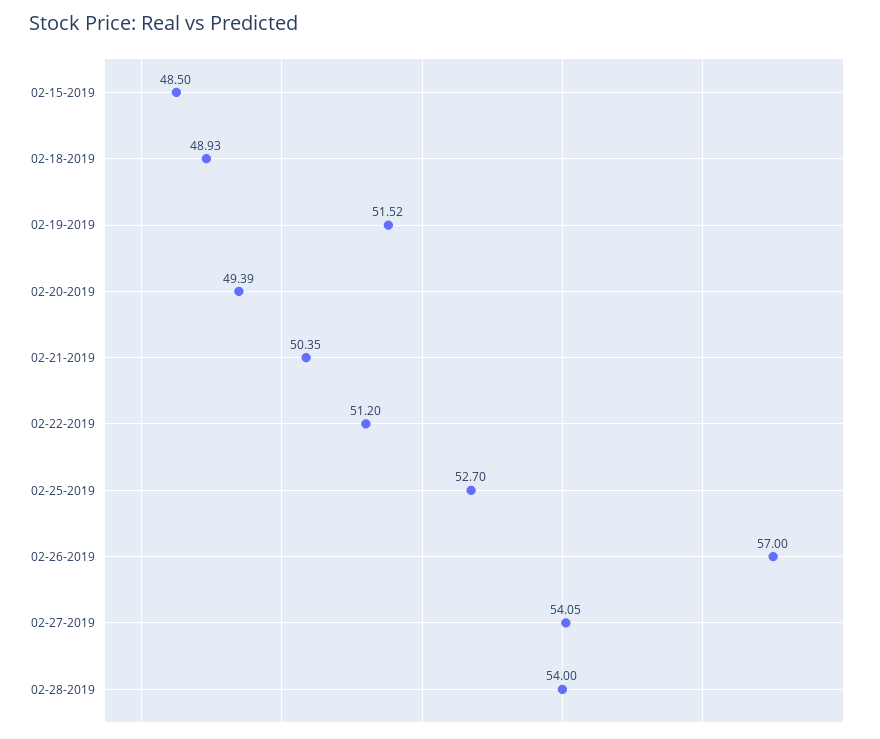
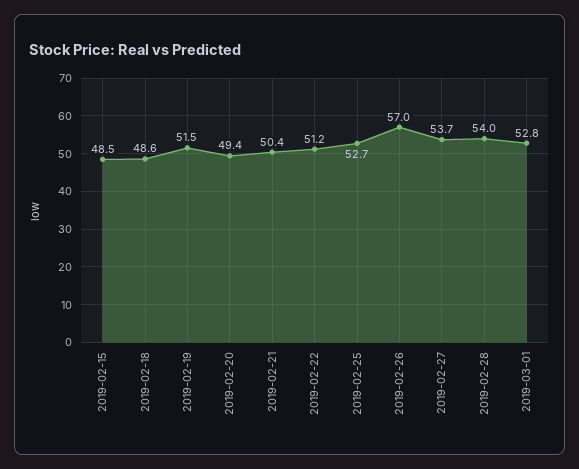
02-18-2019: 48.93 -> 48.6
02-27-2019: 54.05 -> 53.7
2019-03-01: none -> 52.8

